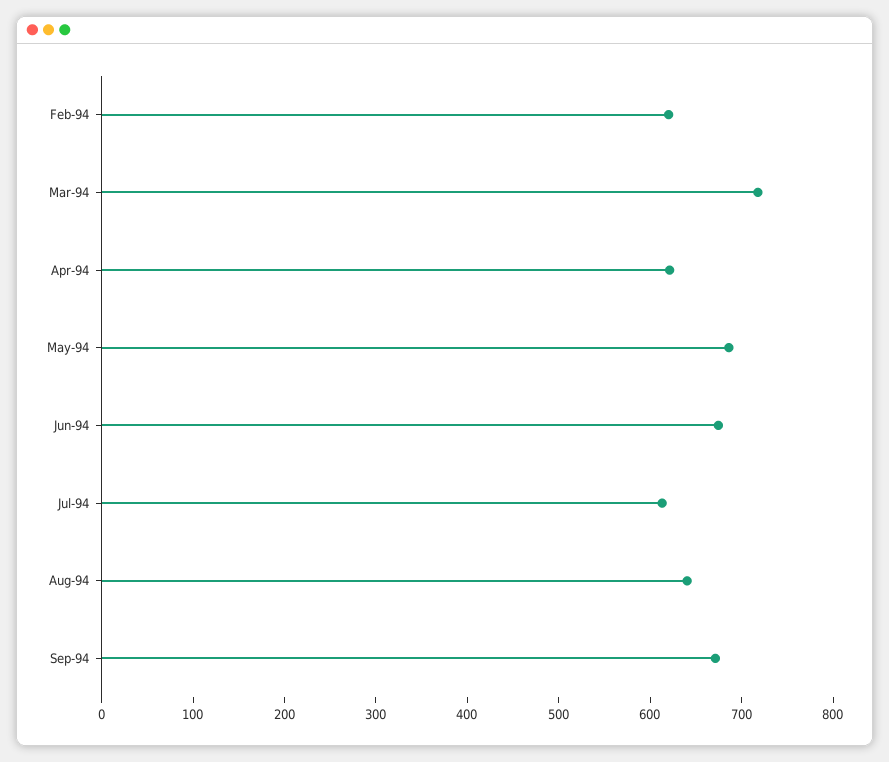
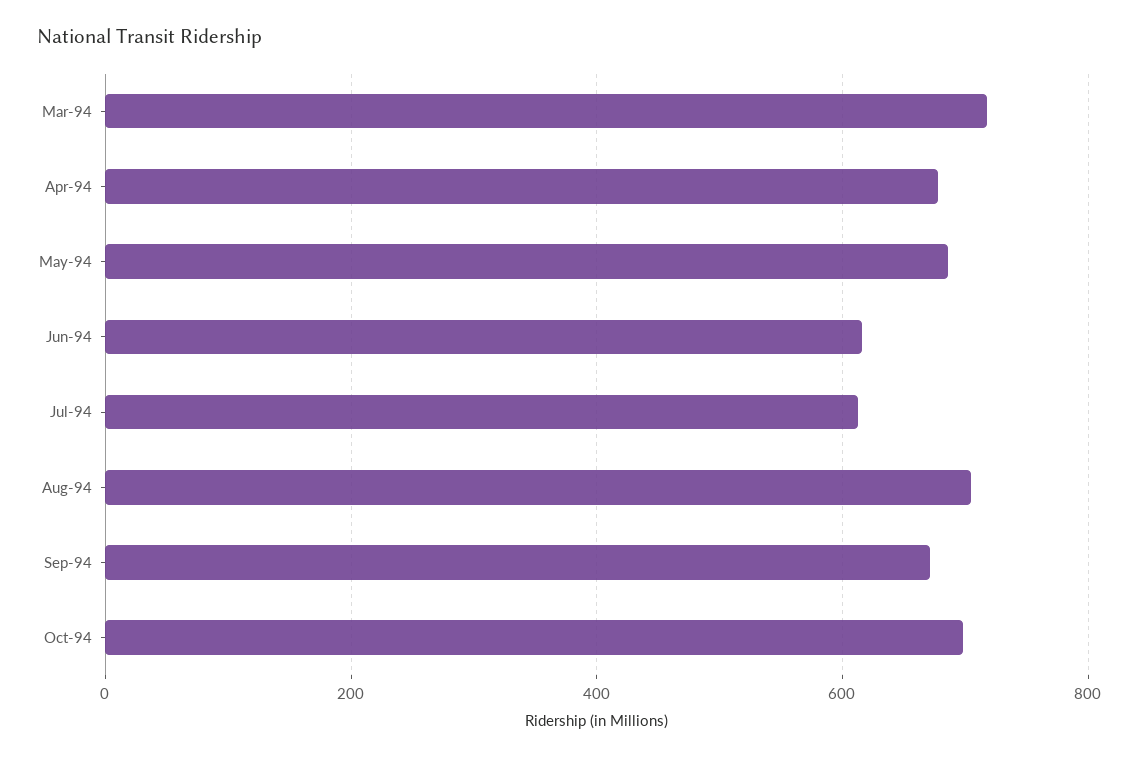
Feb-94: 620 -> none
Apr-94: 620 -> 680
Jun-94: 680 -> 620
Aug-94: 640 -> 700
Oct-94: none -> 700

